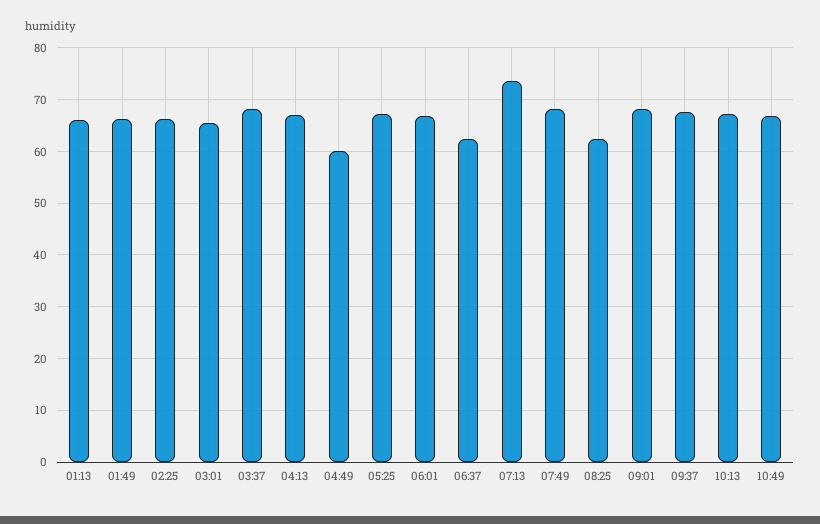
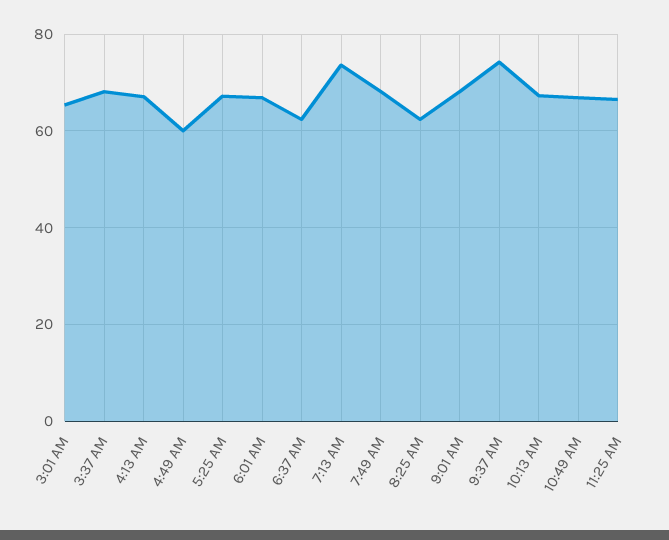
01:13: 66 -> none
01:49: 66 -> none
02:25: 66 -> none
09:37: 68 -> 74
11:25 AM: none -> 66

